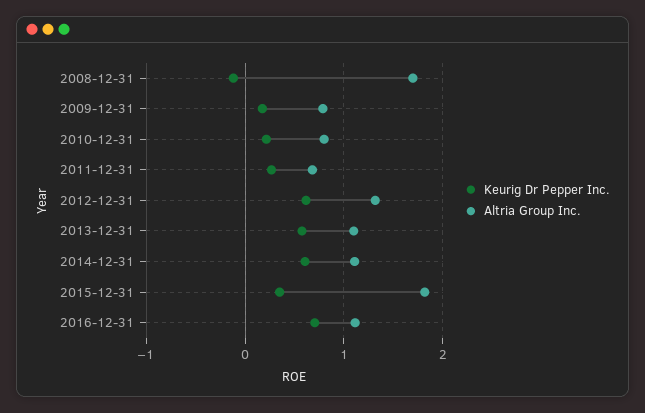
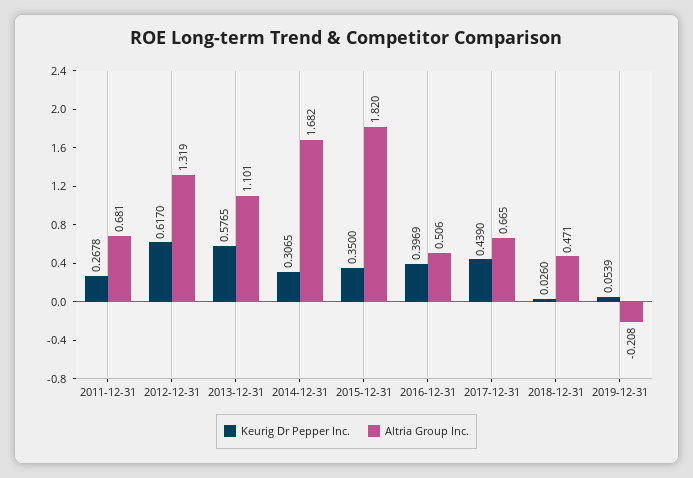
Keurig Dr Pepper Inc., 2008-12-31: -0.1 -> none
Altria Group Inc., 2008-12-31: 1.7 -> none
Keurig Dr Pepper Inc., 2009-12-31: 0.2 -> none
Altria Group Inc., 2009-12-31: 0.8 -> none
Keurig Dr Pepper Inc., 2010-12-31: 0.2 -> none
Altria Group Inc., 2010-12-31: 0.8 -> none
Keurig Dr Pepper Inc., 2014-12-31: 0.6 -> 0.3065
Altria Group Inc., 2014-12-31: 1.1 -> 1.682
Keurig Dr Pepper Inc., 2016-12-31: 0.7 -> 0.3969
Altria Group Inc., 2016-12-31: 1.1 -> 0.506
Keurig Dr Pepper Inc., 2017-12-31: none -> 0.439
Altria Group Inc., 2017-12-31: none -> 0.665
Keurig Dr Pepper Inc., 2018-12-31: none -> 0.026
Altria Group Inc., 2018-12-31: none -> 0.471
Keurig Dr Pepper Inc., 2019-12-31: none -> 0.0539
Altria Group Inc., 2019-12-31: none -> -0.208

